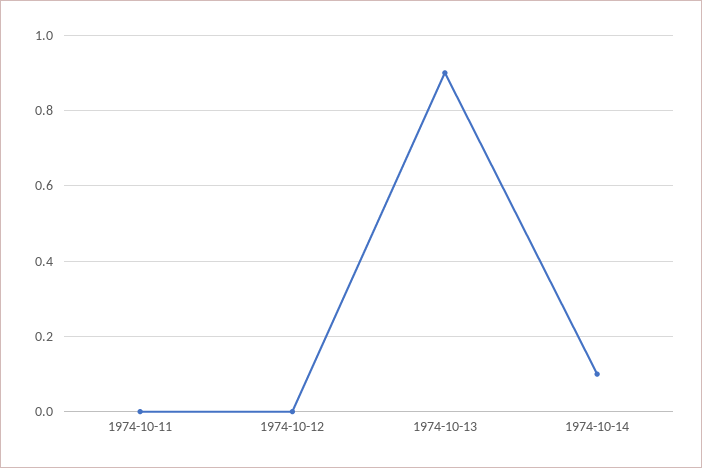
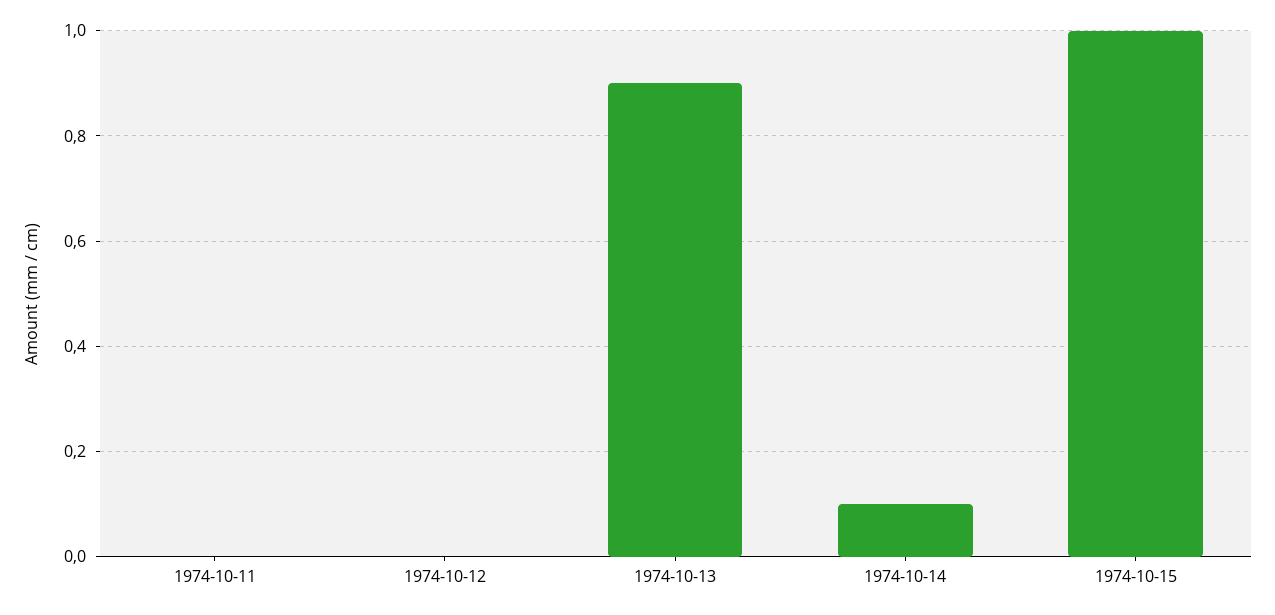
1974-10-15: none -> 1

